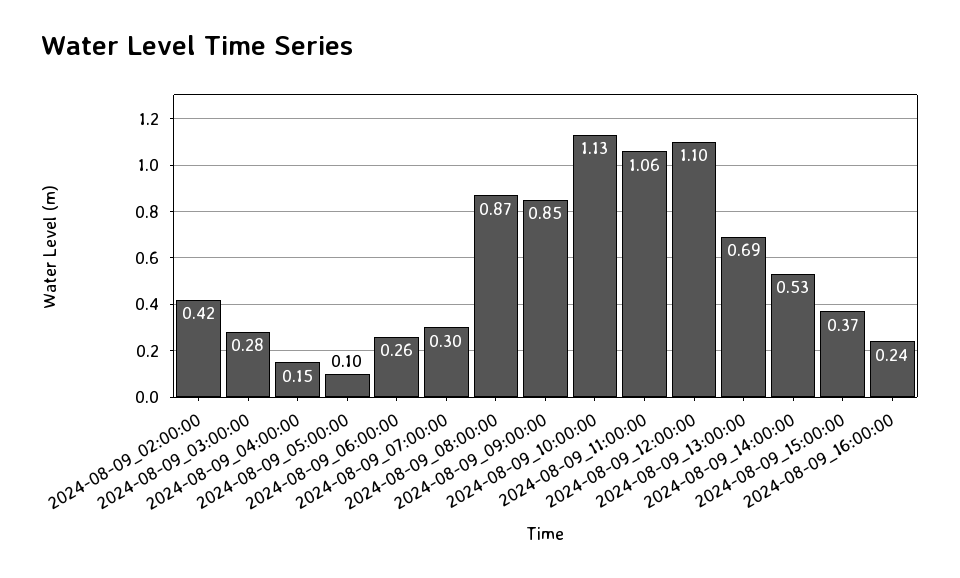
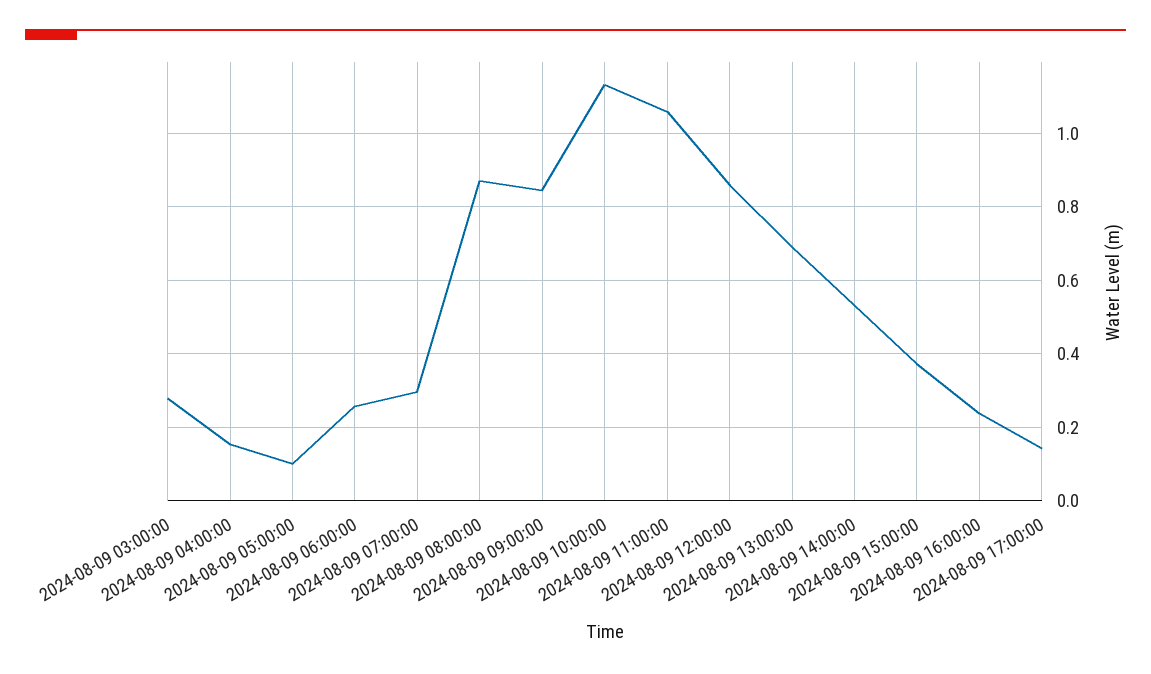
2024-08-09_02:00:00: 0.42 -> none
2024-08-09_12:00:00: 1.1 -> 0.86
2024-08-09 17:00:00: none -> 0.14

